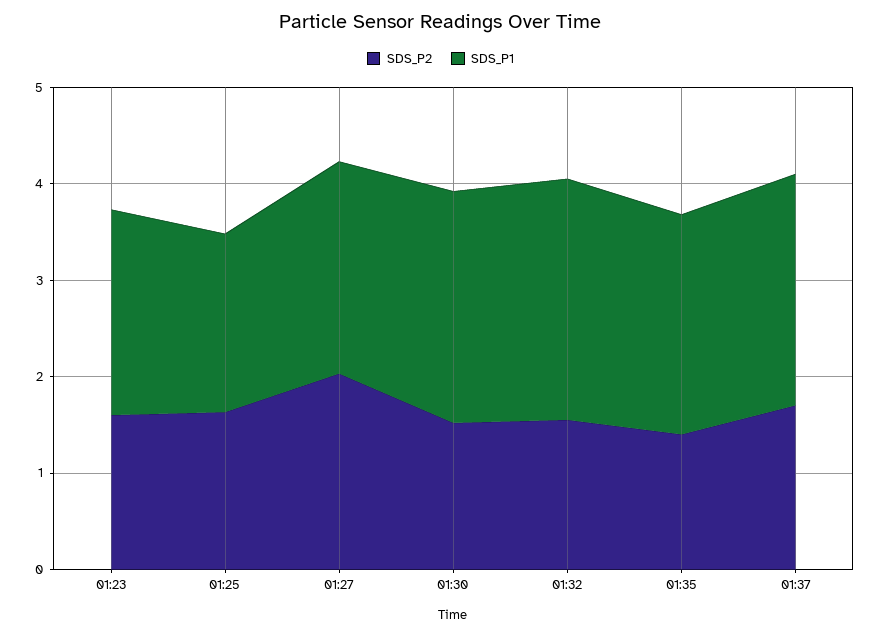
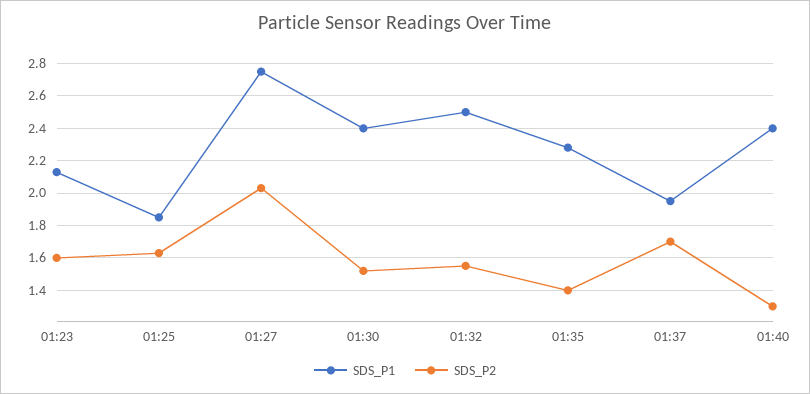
SDS_P1, 01:27: 2.2 -> 2.75
SDS_P1, 01:37: 2.4 -> 1.95
SDS_P1, 01:40: none -> 2.4
SDS_P2, 01:40: none -> 1.3

